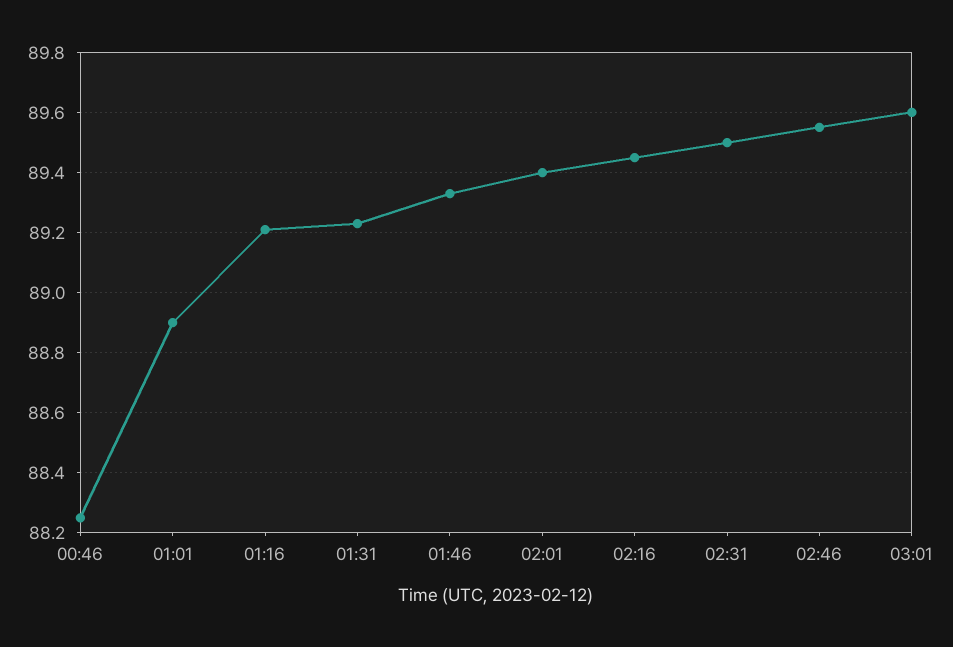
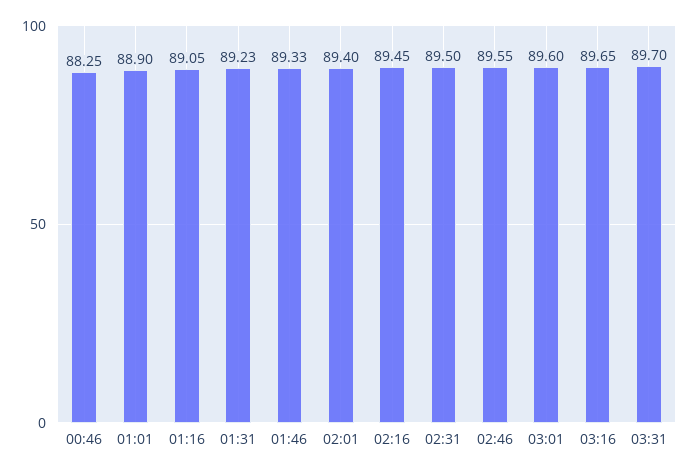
01:16: 89.2 -> 89.05
03:16: none -> 89.65
03:31: none -> 89.7

